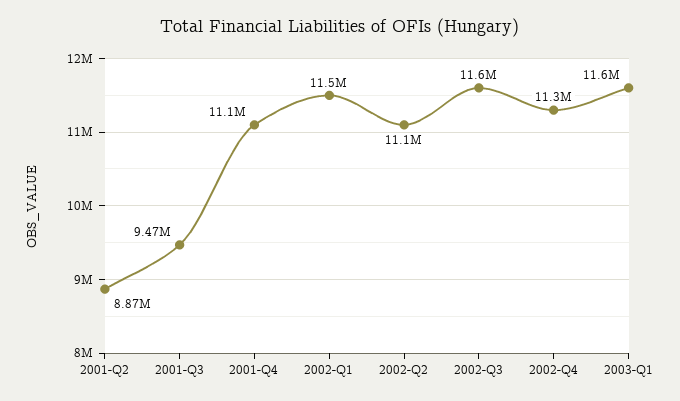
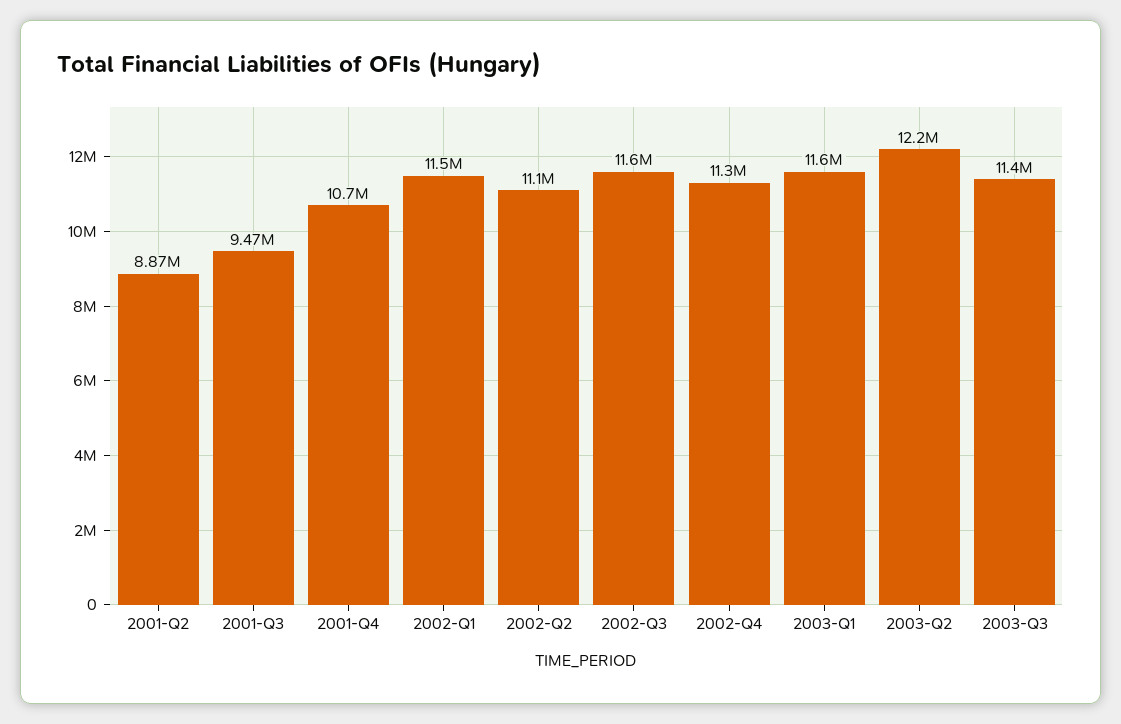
2001-Q4: 11100000 -> 10700000
2003-Q2: none -> 12200000
2003-Q3: none -> 11400000

